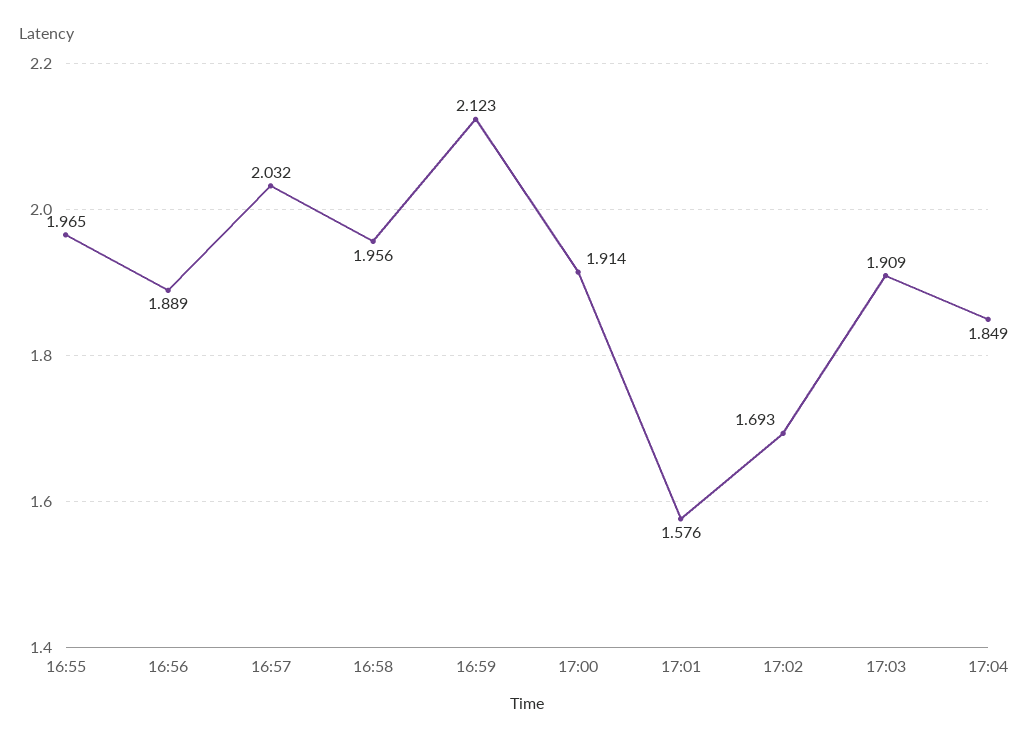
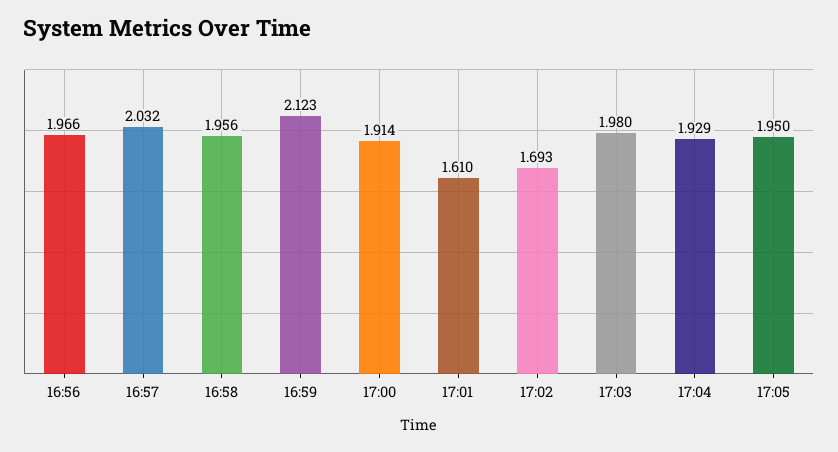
16:55: 1.965 -> none
16:56: 1.889 -> 1.966
17:01: 1.576 -> 1.61
17:03: 1.909 -> 1.98
17:04: 1.849 -> 1.929
17:05: none -> 1.95

